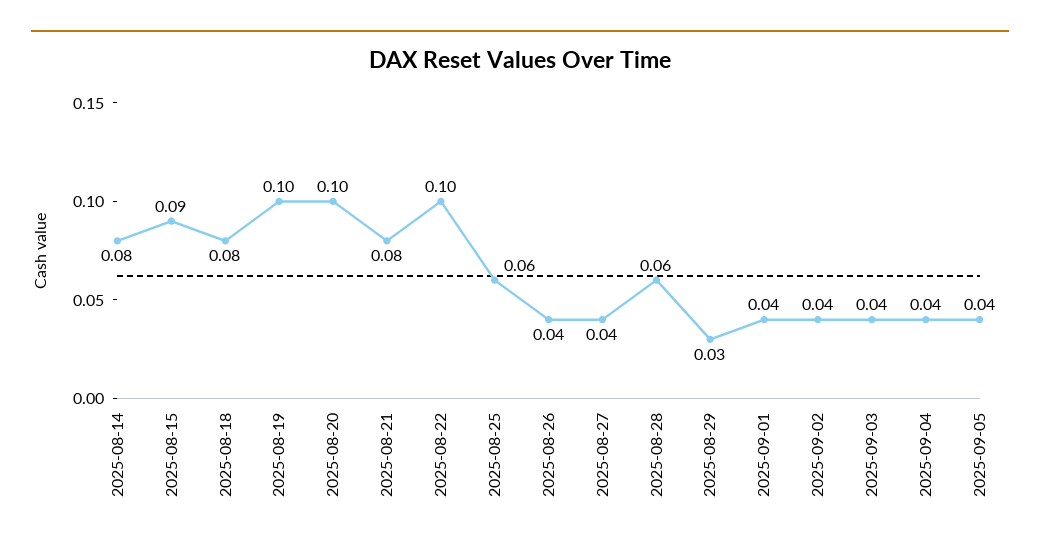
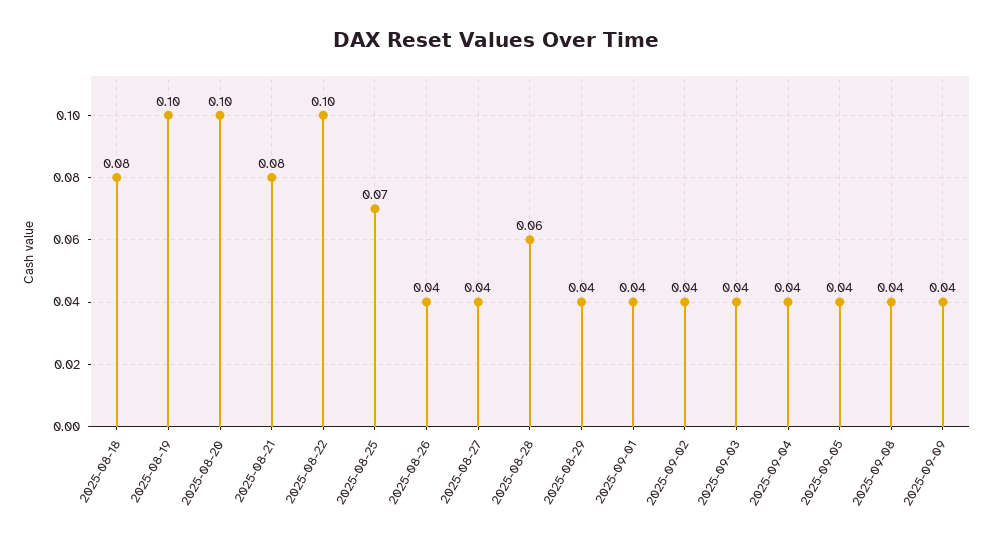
2025-08-14: 0.08 -> none
2025-08-15: 0.09 -> none
2025-08-25: 0.06 -> 0.07
2025-08-29: 0.03 -> 0.04
2025-09-08: none -> 0.04
2025-09-09: none -> 0.04

